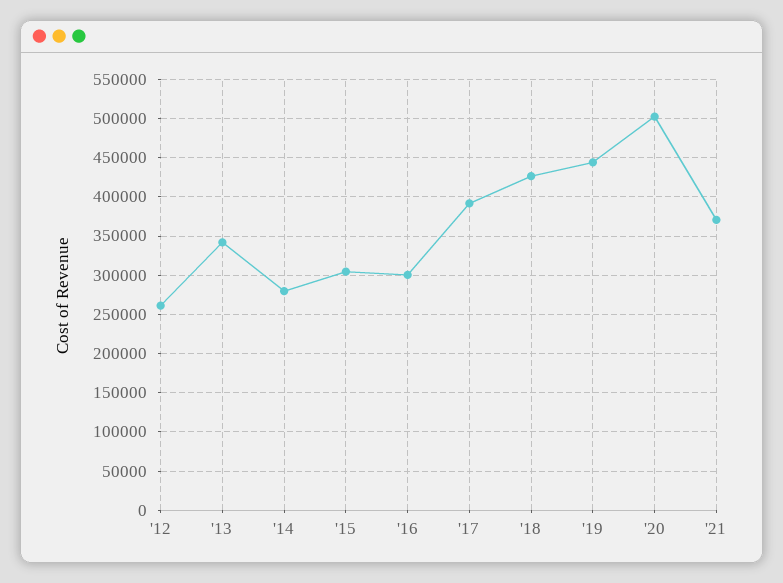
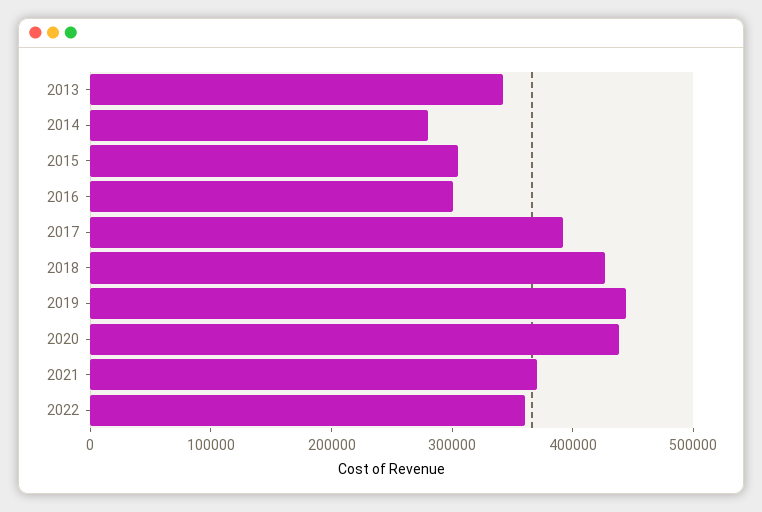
'12: 260000 -> none
'20: 500000 -> 440000
2022: none -> 360000

